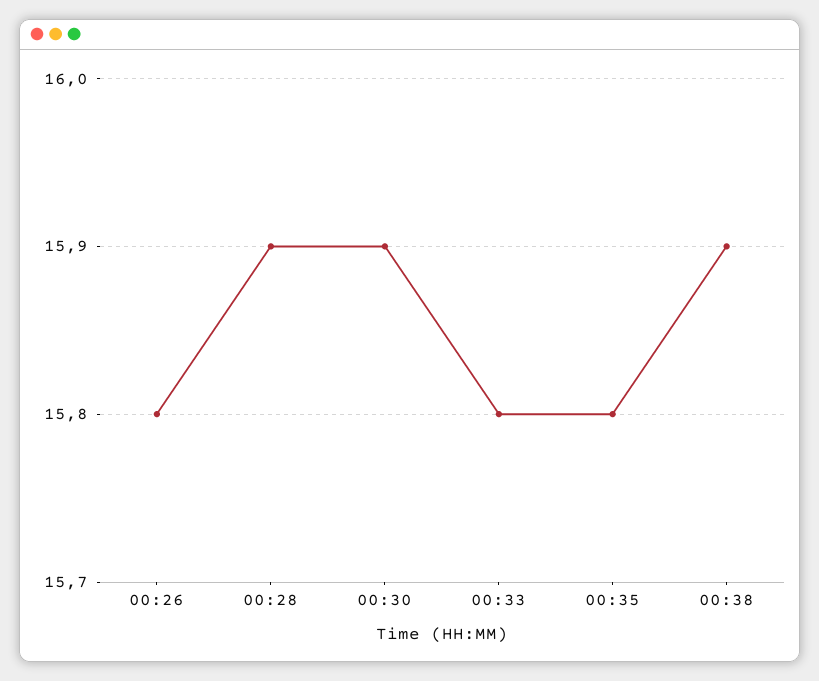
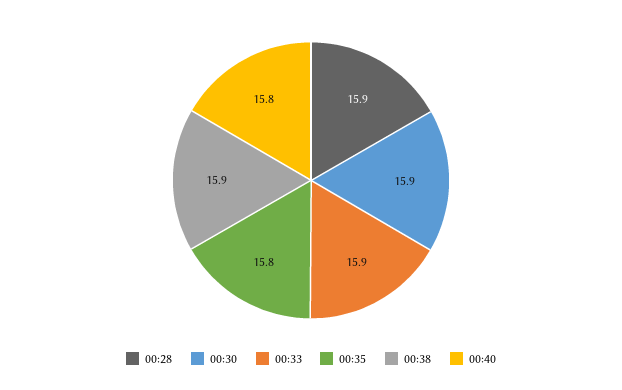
00:26: 15.8 -> none
00:33: 15.8 -> 15.9
00:40: none -> 15.8

